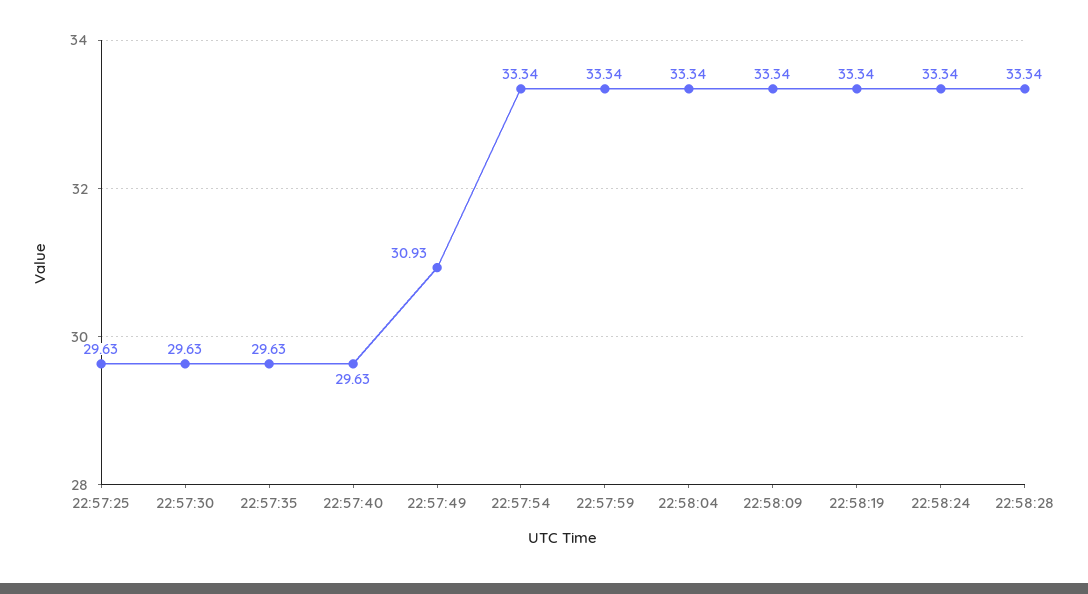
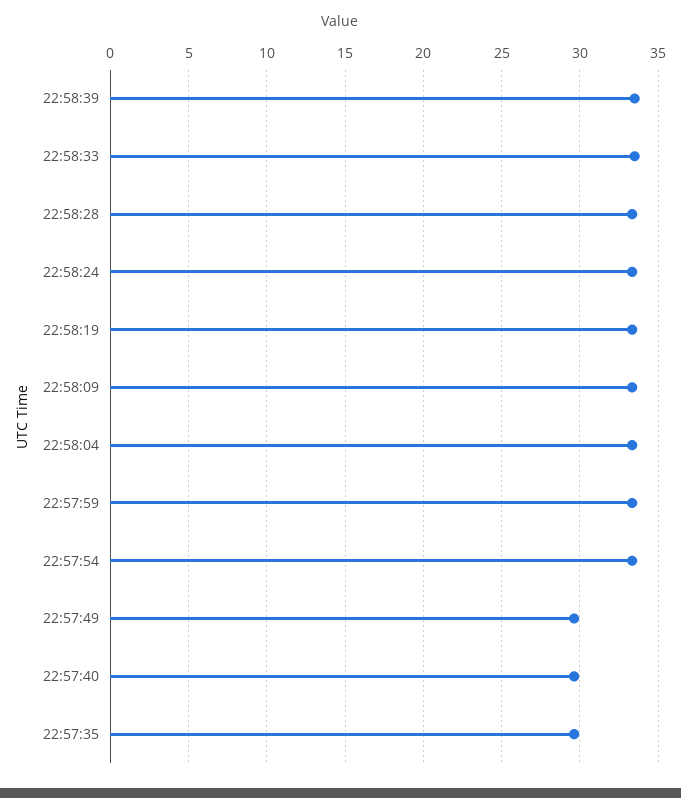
22:57:25: 29.63 -> none
22:57:30: 29.63 -> none
22:57:49: 30.93 -> 29.5
22:58:39: none -> 33.5
22:58:33: none -> 33.5

